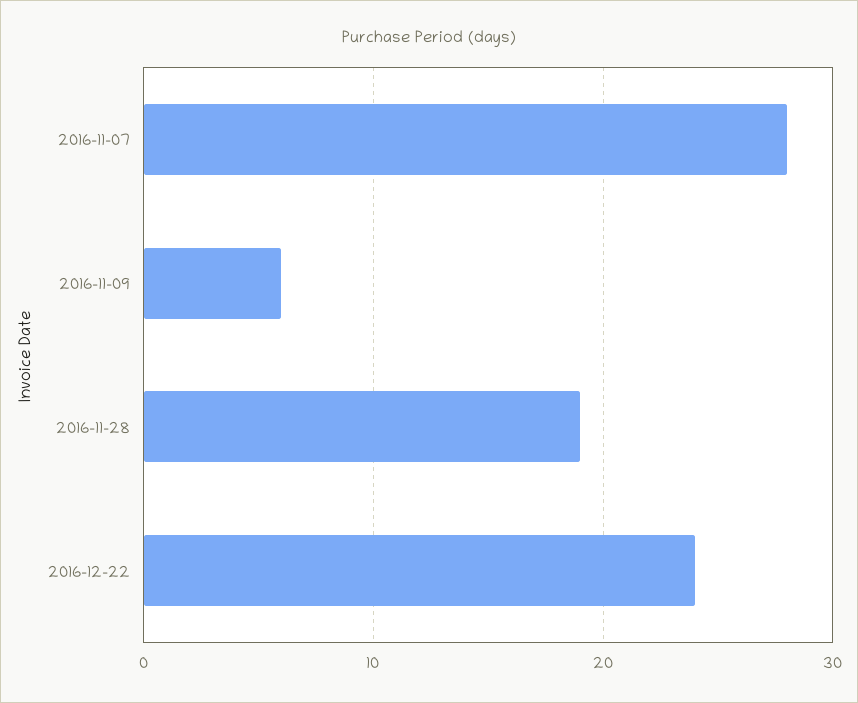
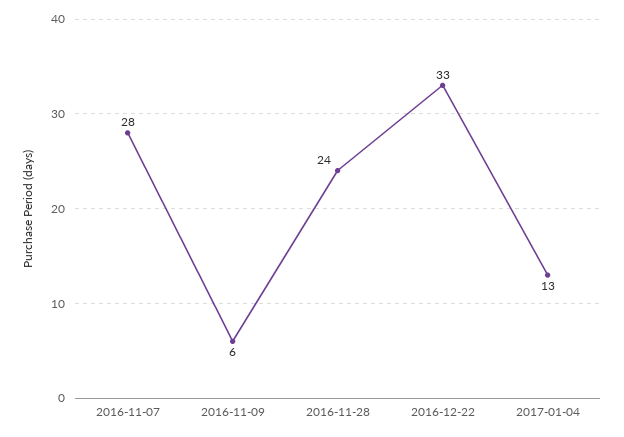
2016-11-28: 19 -> 24
2016-12-22: 24 -> 33
2017-01-04: none -> 13

